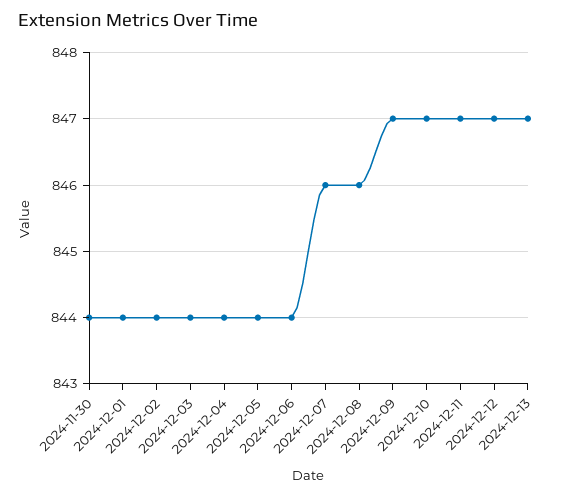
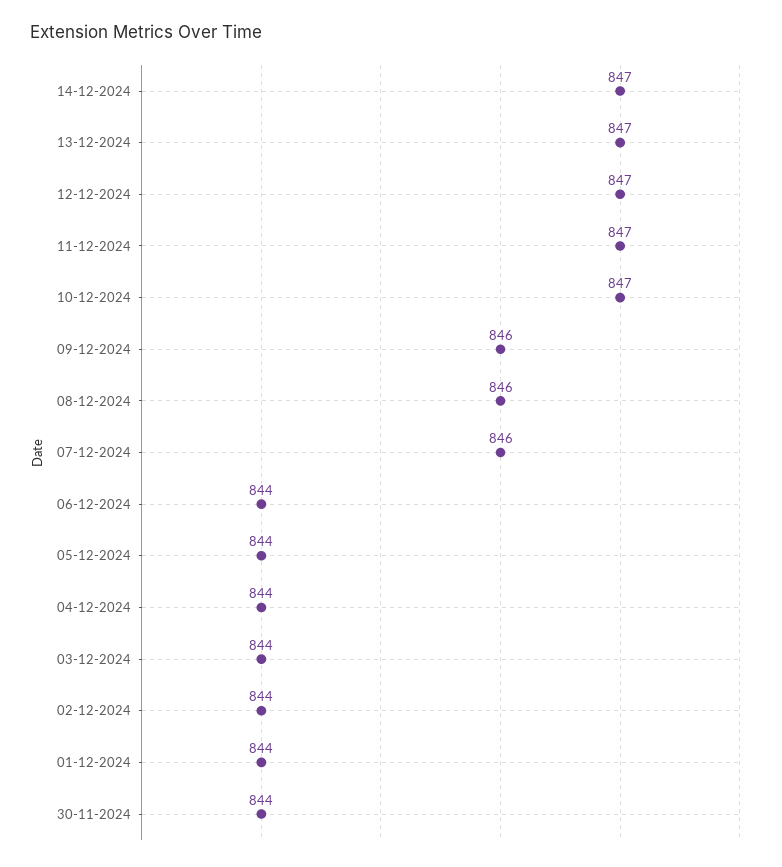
2024-12-09: 847 -> 846
14-12-2024: none -> 847

